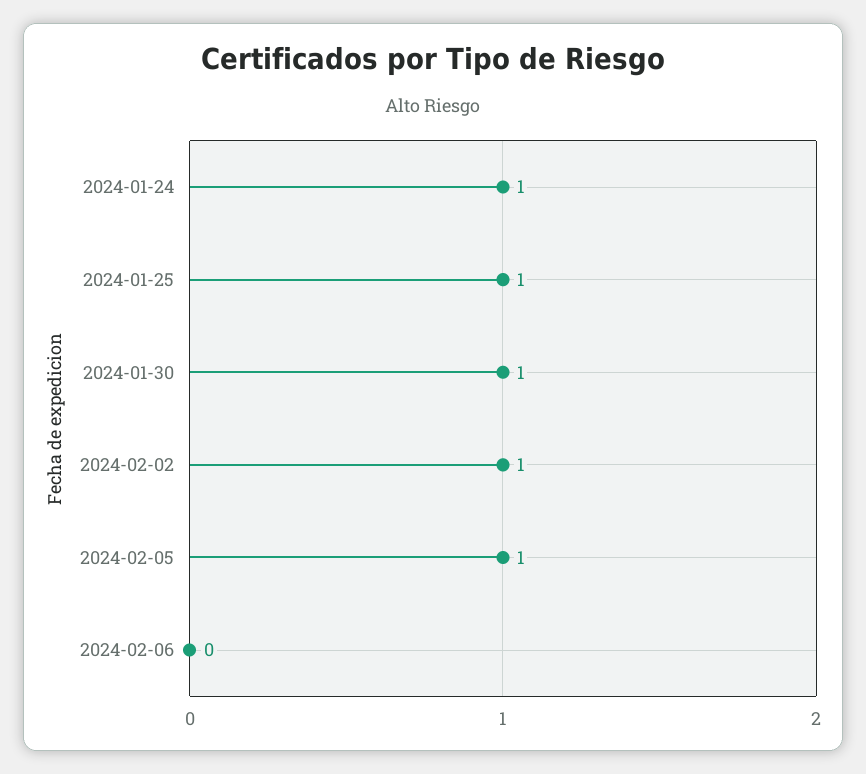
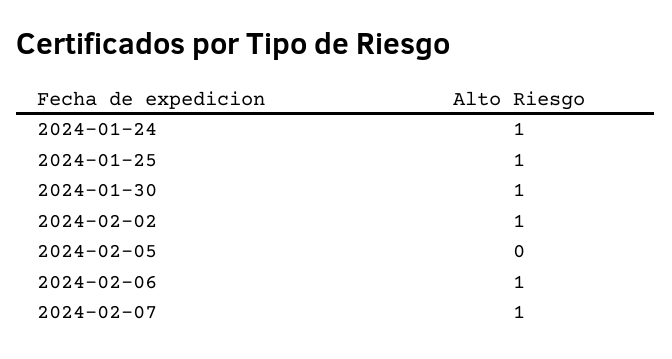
2024-02-05: 1 -> 0
2024-02-06: 0 -> 1
2024-02-07: none -> 1

